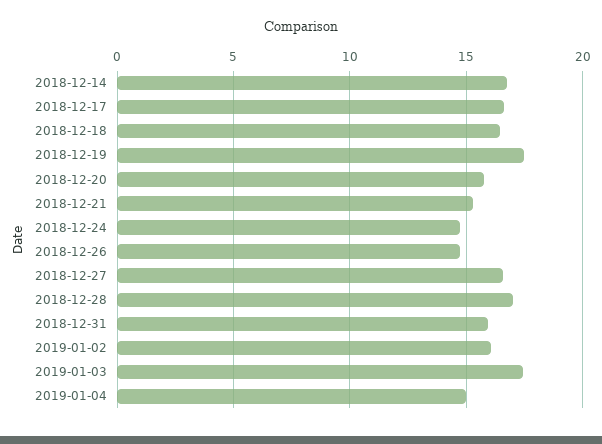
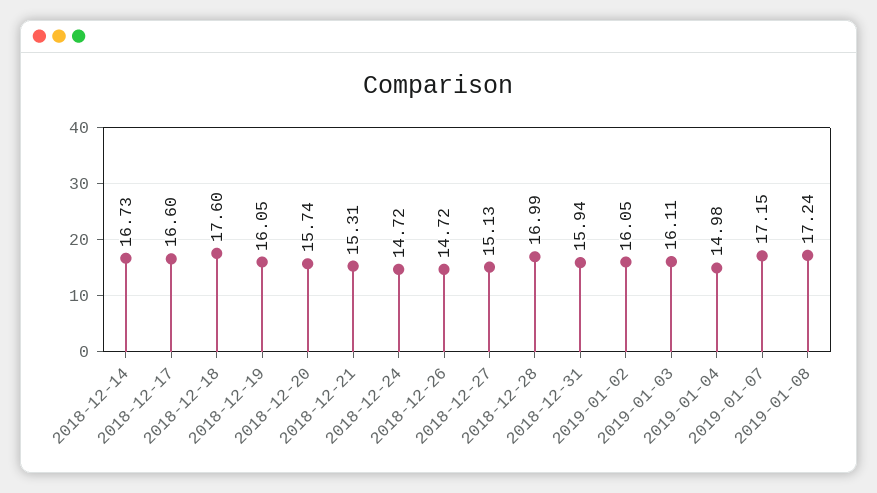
2018-12-18: 16.5 -> 17.6
2018-12-19: 17.5 -> 16.05
2018-12-27: 16.5 -> 15.13
2019-01-03: 17.5 -> 16.11
2019-01-07: none -> 17.15
2019-01-08: none -> 17.24

